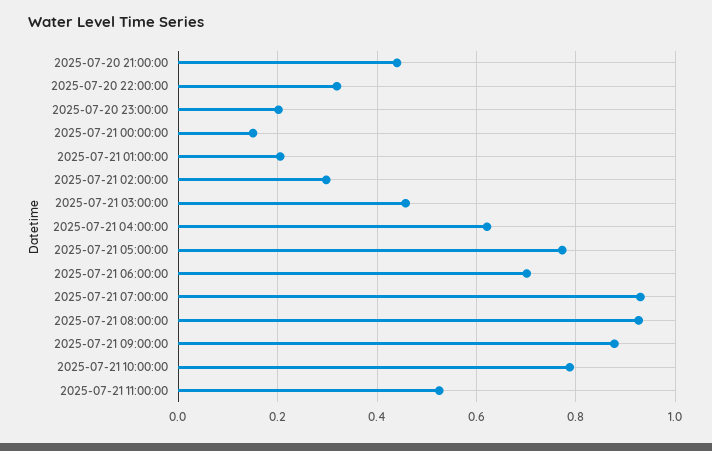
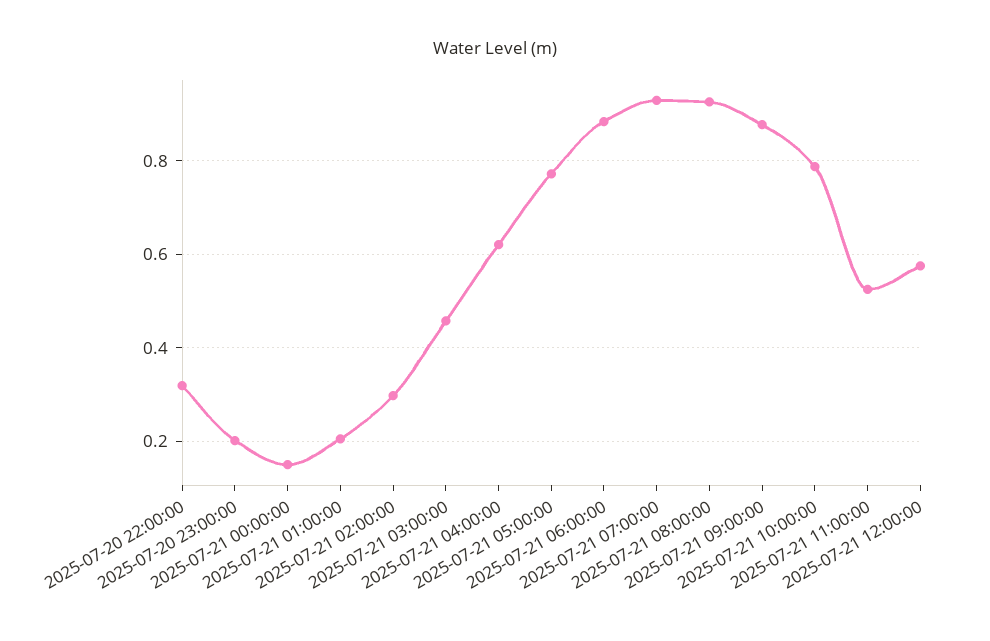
2025-07-20 21:00:00: 0.44 -> none
2025-07-21 06:00:00: 0.7 -> 0.88
2025-07-21 12:00:00: none -> 0.58

